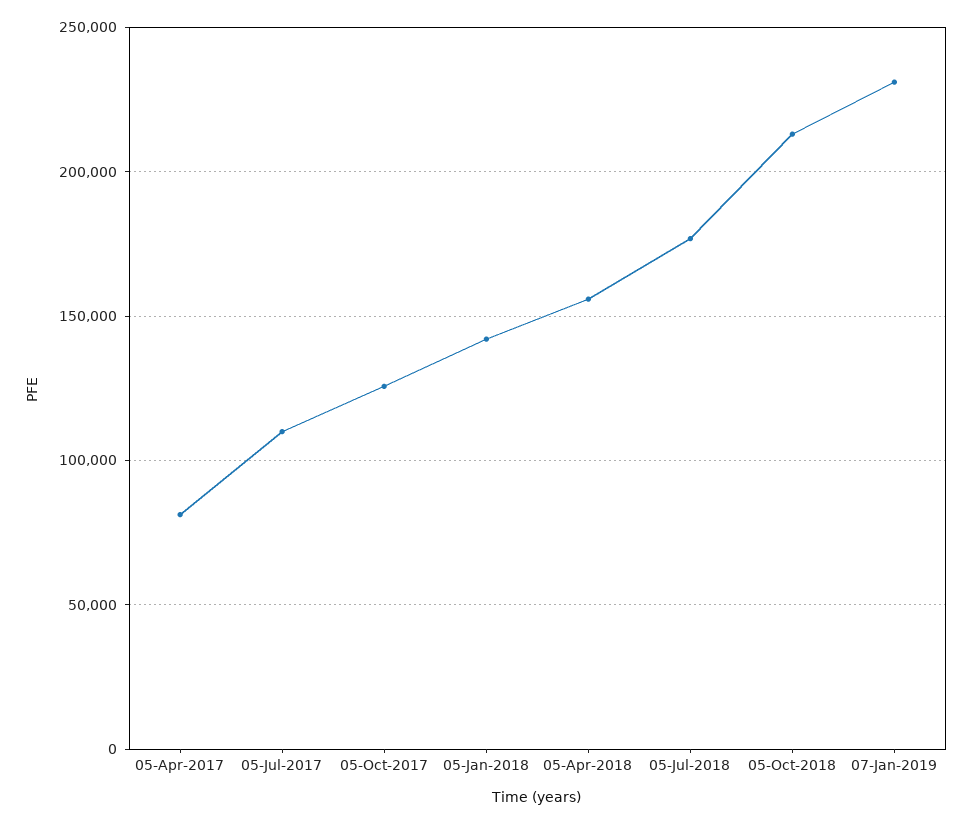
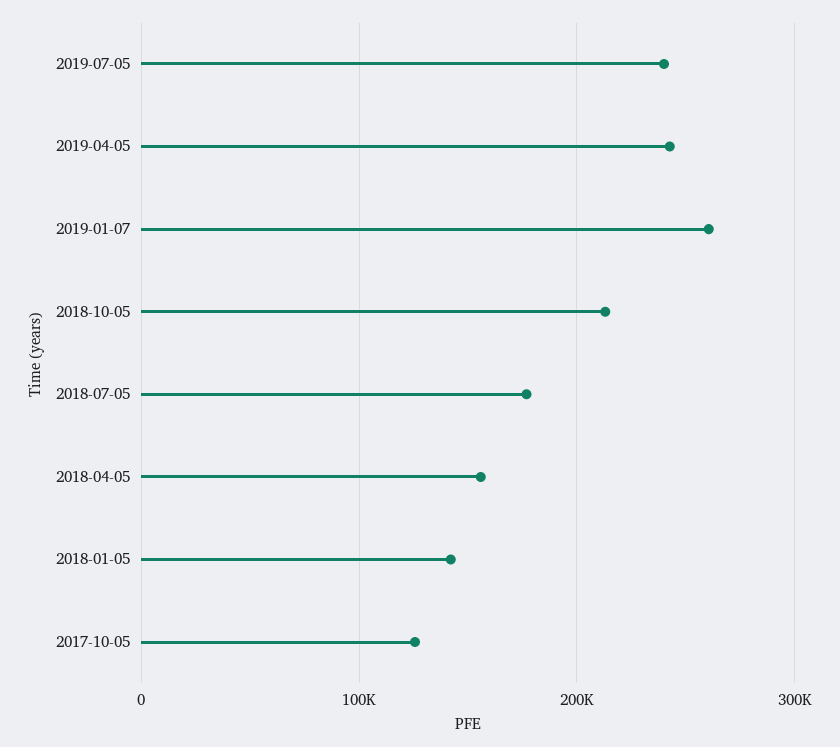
05-Apr-2017: 80000 -> none
05-Jul-2017: 110000 -> none
07-Jan-2019: 230000 -> 260000
2019-07-05: none -> 240000
2019-04-05: none -> 240000

